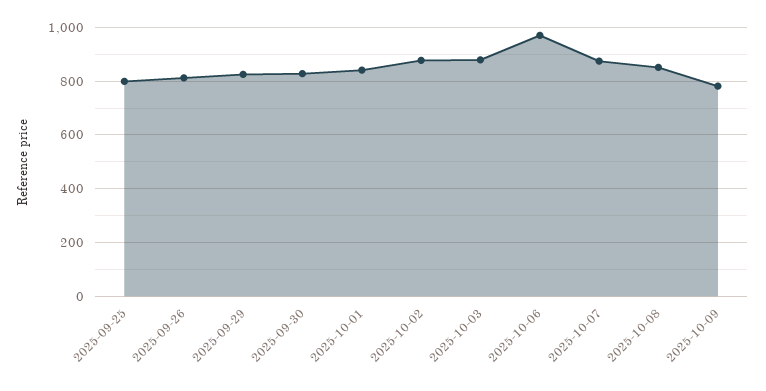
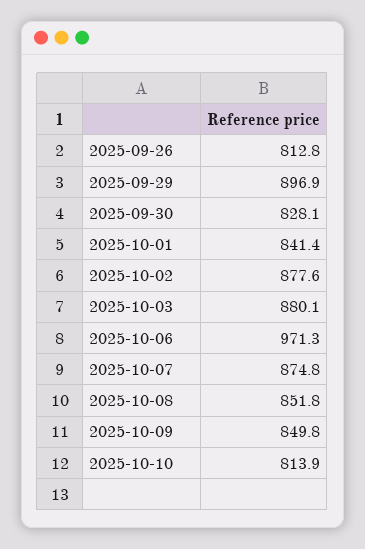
2025-09-25: 800 -> none
2025-09-29: 825 -> 896.9
2025-10-09: 775 -> 849.8
2025-10-10: none -> 813.9

